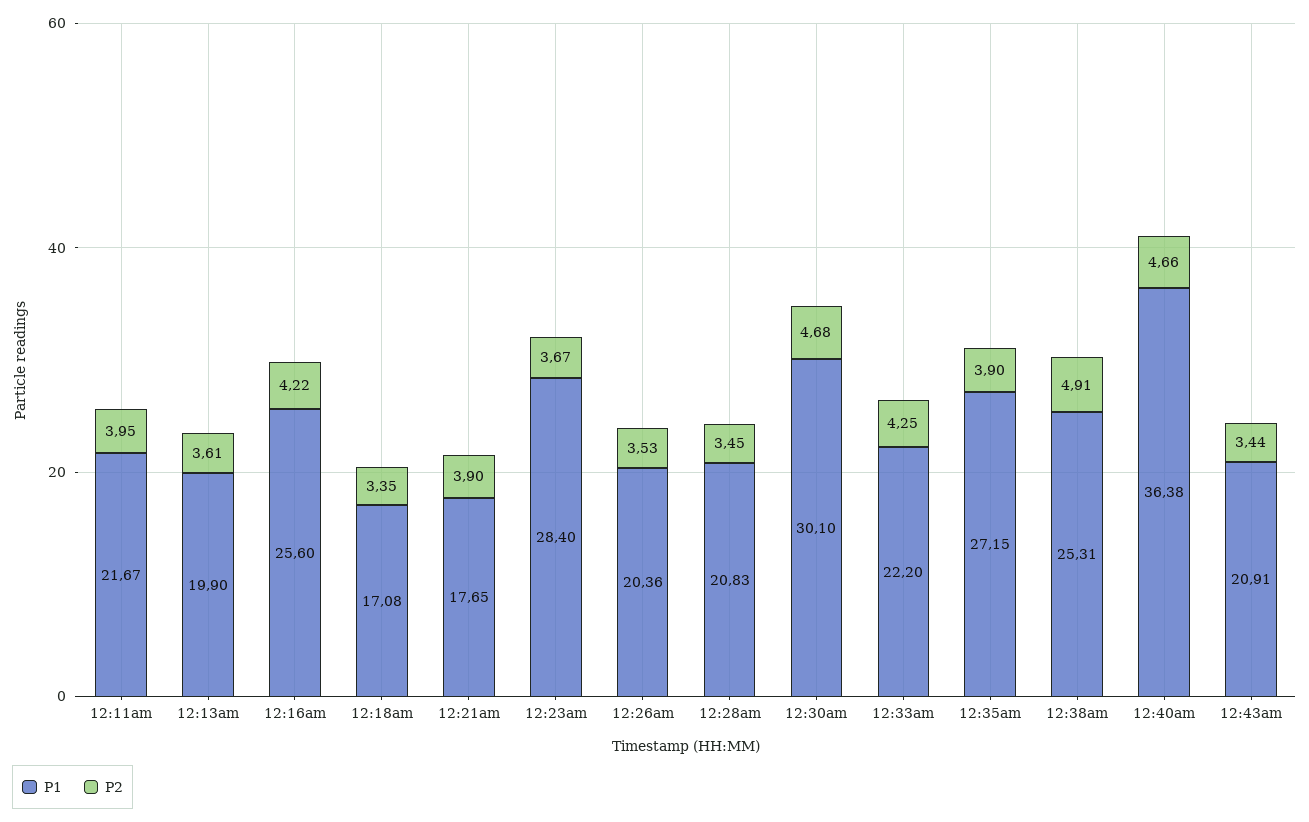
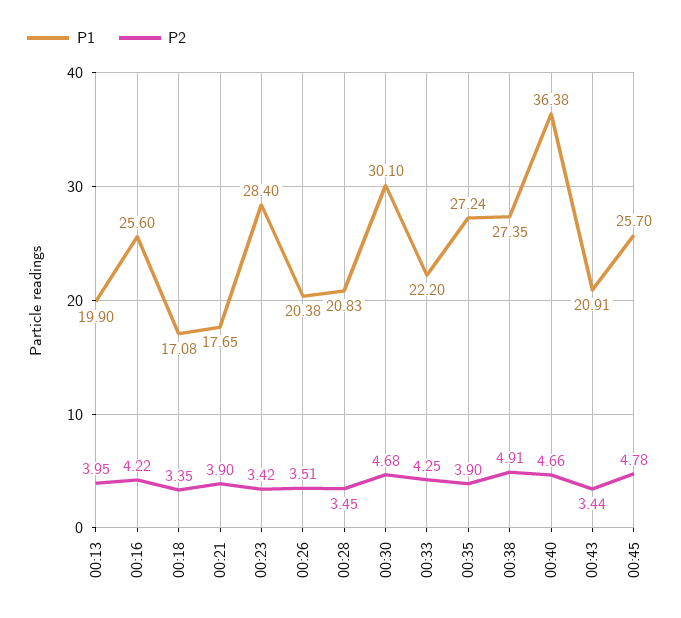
P1, 12:11am: 21.67 -> none
P2, 12:11am: 3.95 -> none
P2, 12:13am: 3.61 -> 3.95
P2, 12:23am: 3.67 -> 3.42
P1, 12:26am: 20.36 -> 20.38
P2, 12:26am: 3.53 -> 3.51
P1, 12:35am: 27.15 -> 27.24
P1, 12:38am: 25.31 -> 27.35
P1, 00:45: none -> 25.7
P2, 00:45: none -> 4.78

